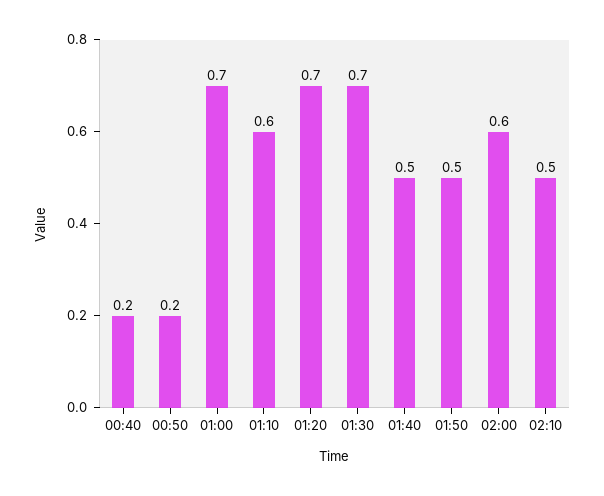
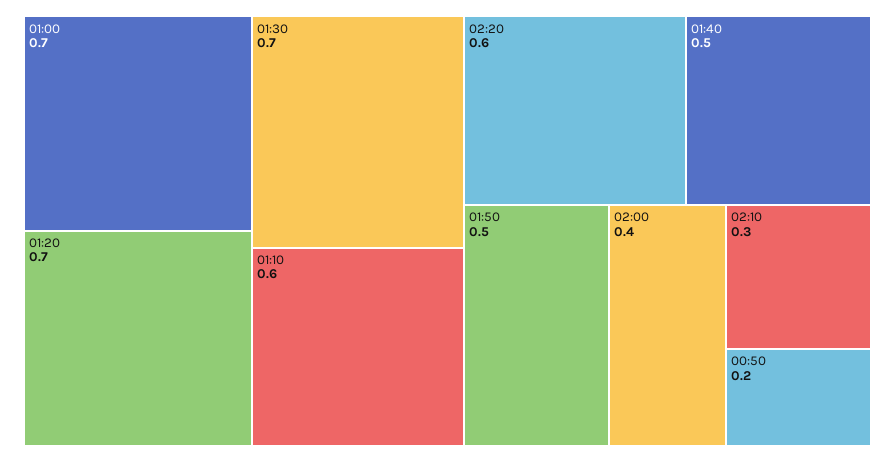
00:40: 0.2 -> none
02:00: 0.6 -> 0.4
02:10: 0.5 -> 0.3
02:20: none -> 0.6

